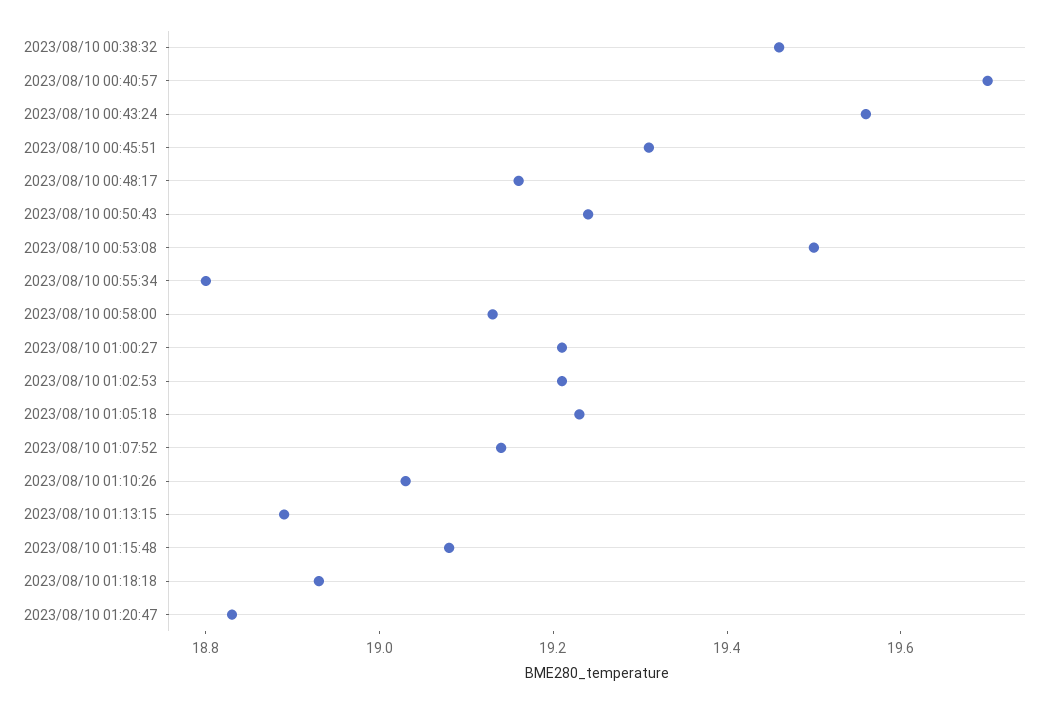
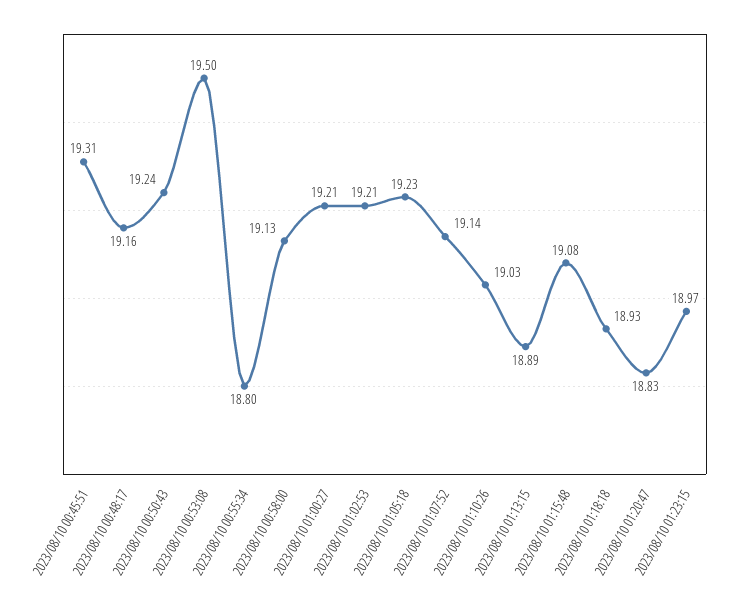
2023/08/10 00:38:32: 19.45 -> none
2023/08/10 00:40:57: 19.7 -> none
2023/08/10 00:43:24: 19.55 -> none
2023/08/10 01:23:15: none -> 18.97

